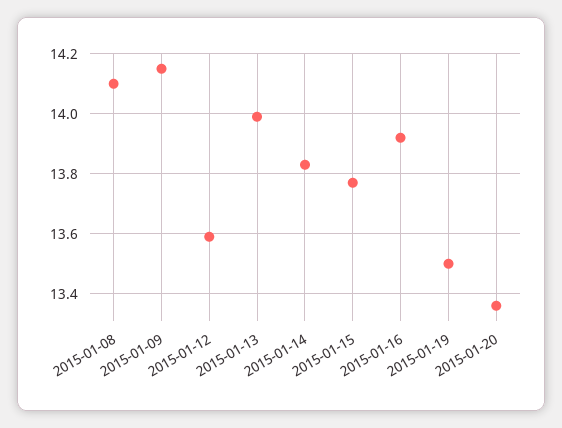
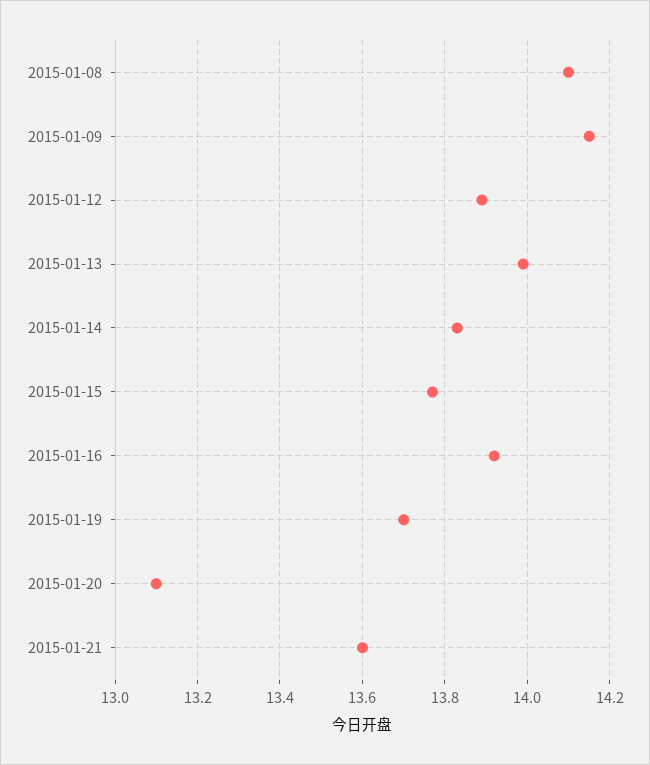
2015-01-12: 13.6 -> 13.9
2015-01-19: 13.5 -> 13.7
2015-01-20: 13.35 -> 13.1
2015-01-21: none -> 13.6

